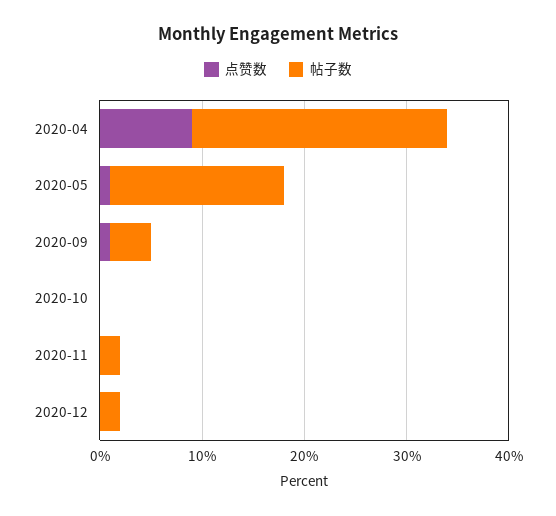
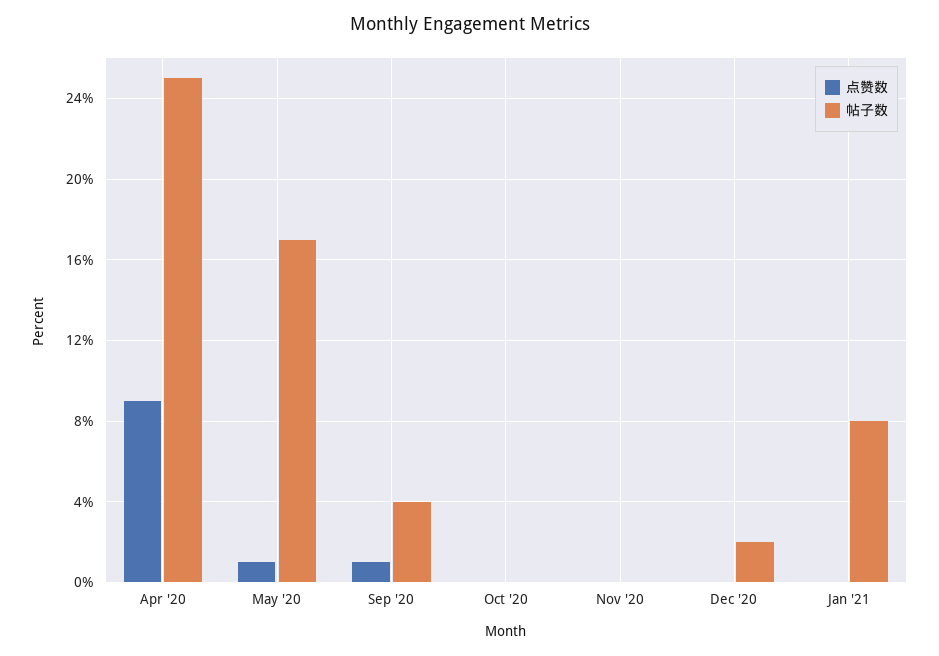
帖子数, 2020-11: 2 -> 0
点赞数, Jan '21: none -> 0
帖子数, Jan '21: none -> 8

